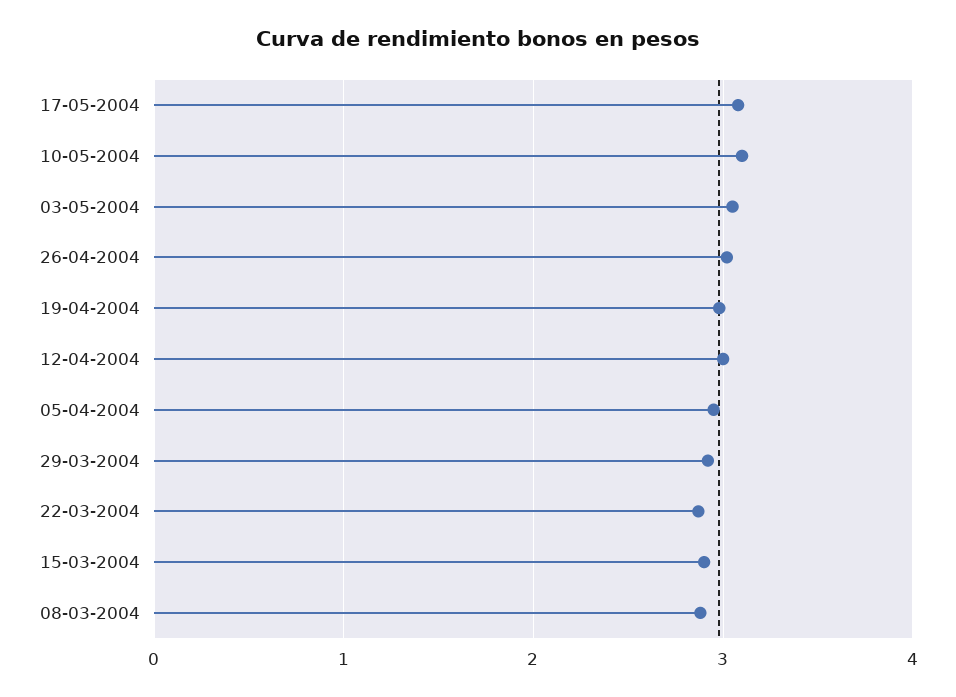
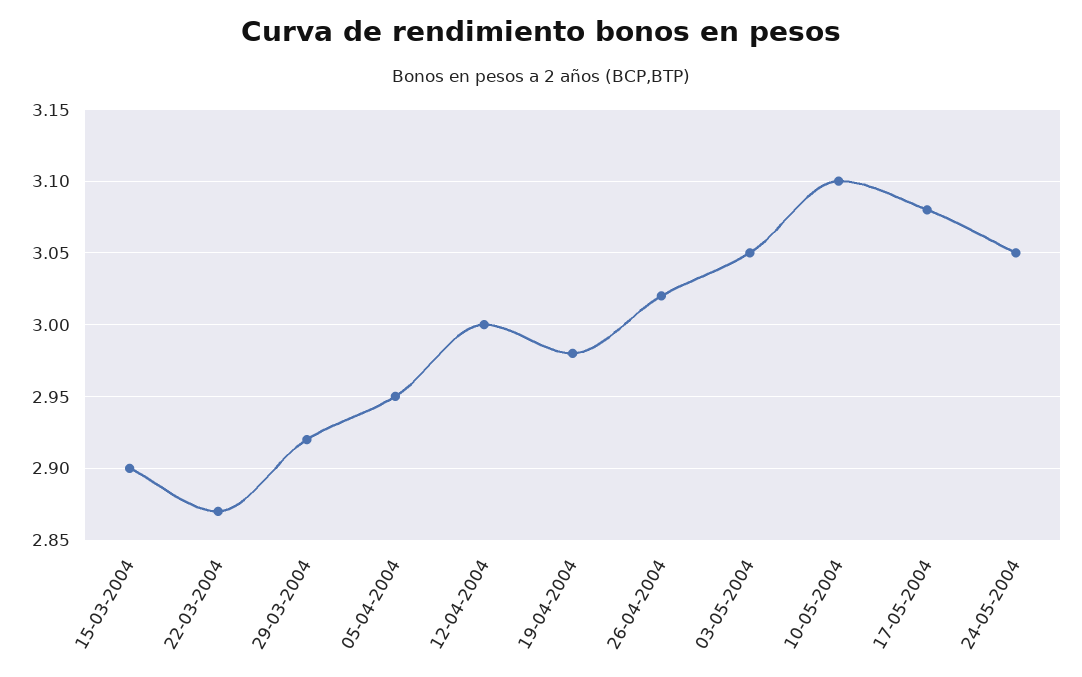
08-03-2004: 2.9 -> none
24-05-2004: none -> 3.05

